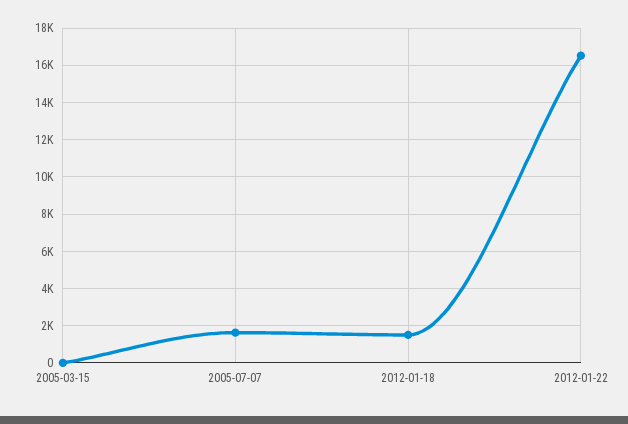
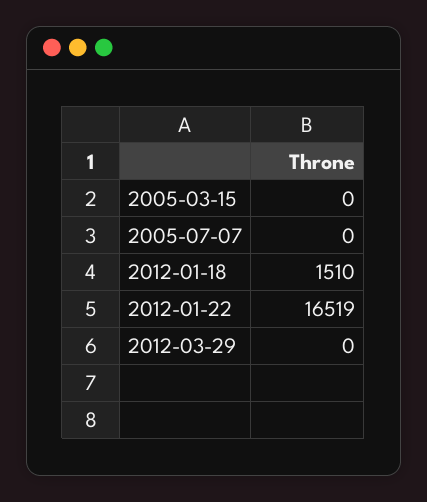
2005-07-07: 1500 -> 0
2012-03-29: none -> 0

